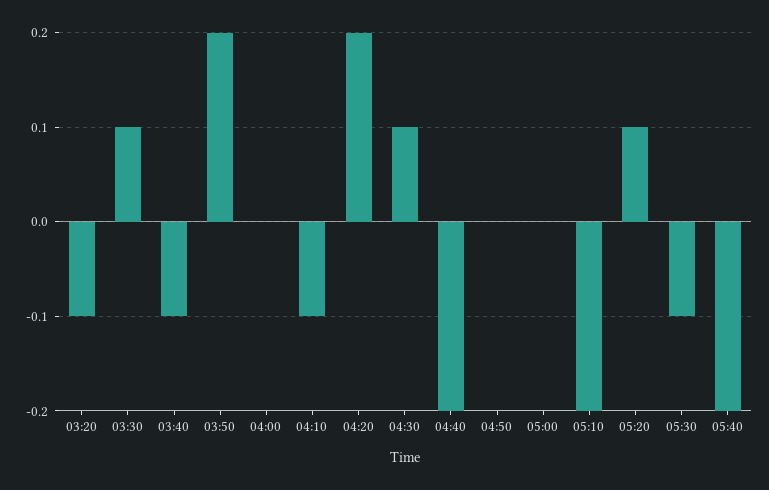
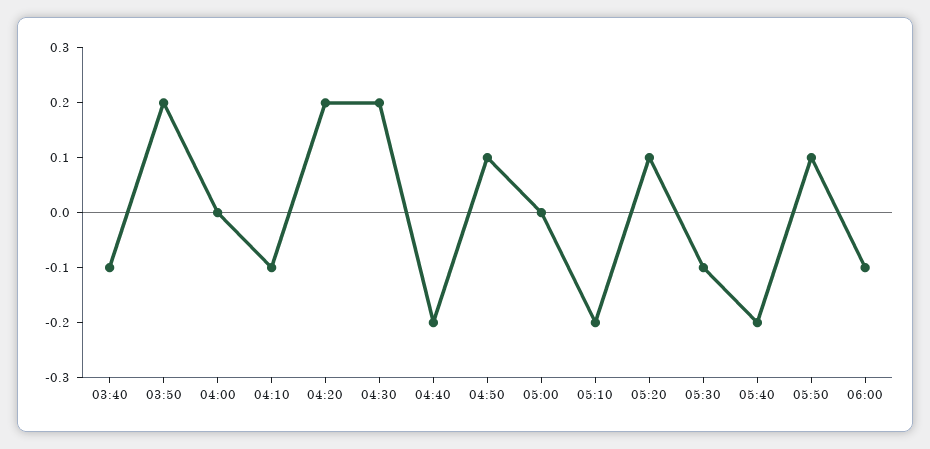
03:20: -0.1 -> none
03:30: 0.1 -> none
04:30: 0.1 -> 0.2
04:50: 0 -> 0.1
05:50: none -> 0.1
06:00: none -> -0.1

